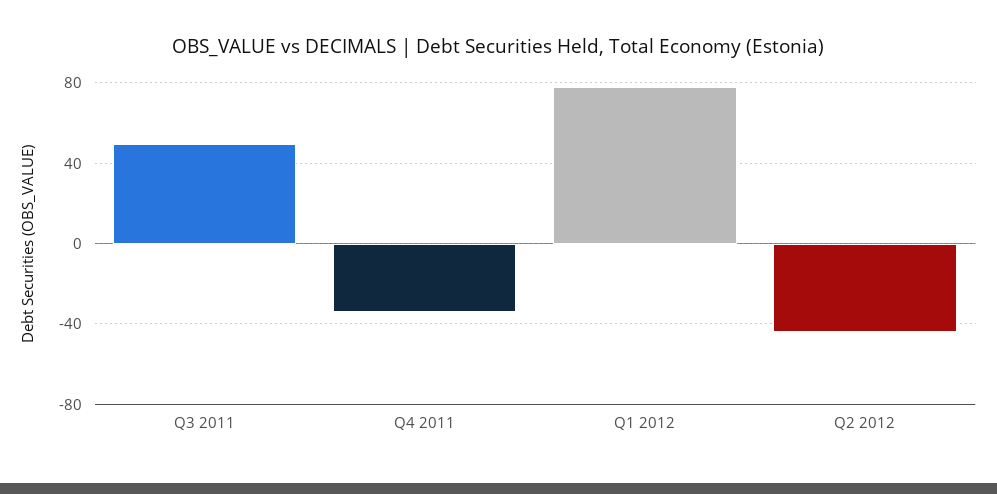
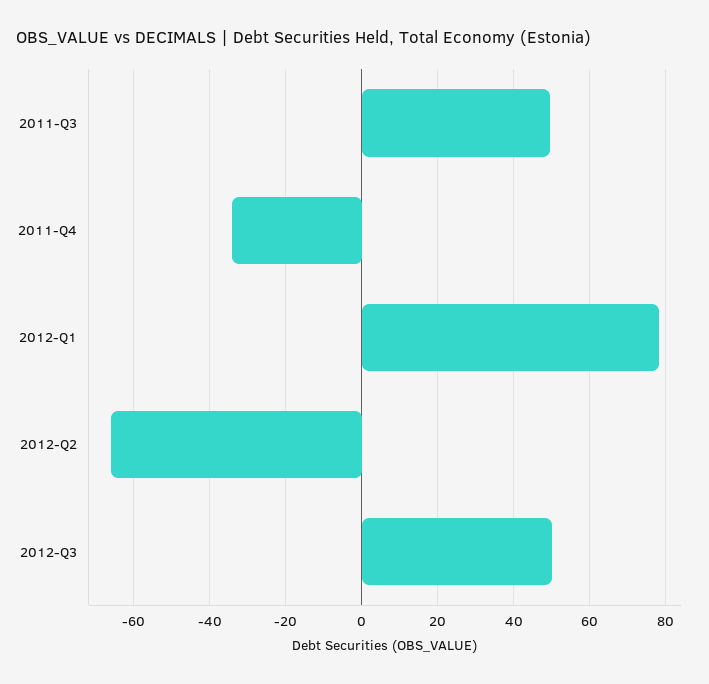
Q2 2012: -45 -> -66
2012-Q3: none -> 50

